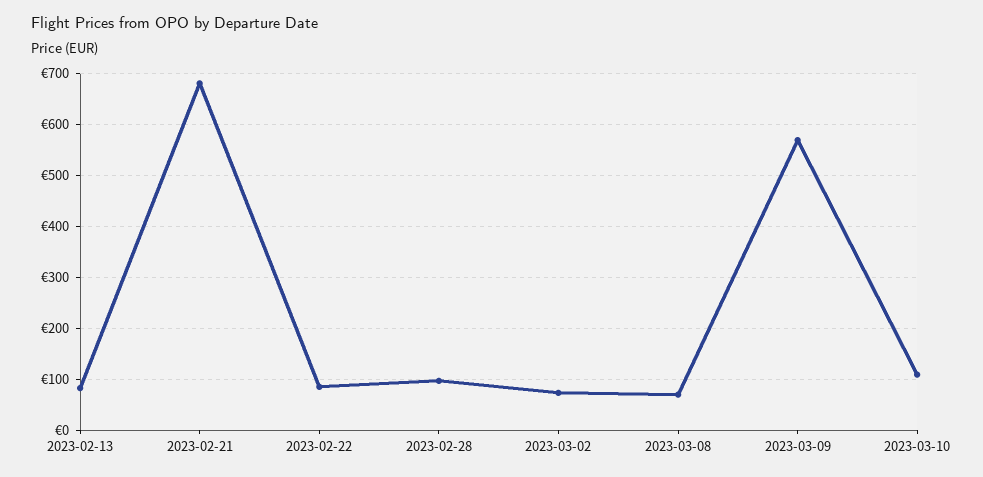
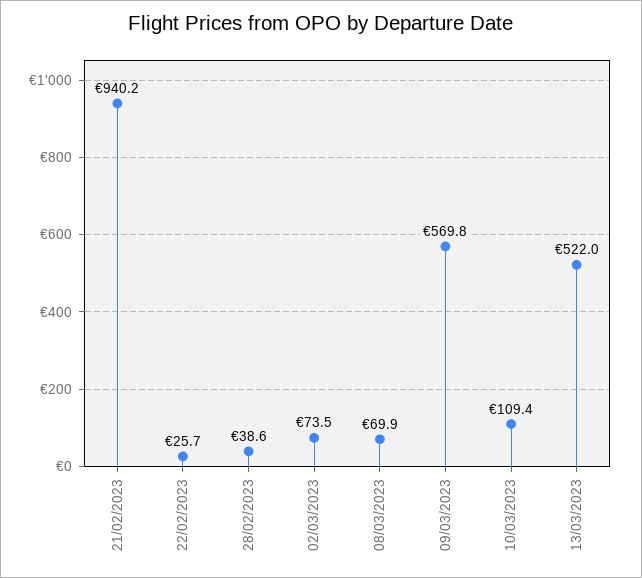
2023-02-13: 80 -> none
2023-02-21: 680 -> 940.2
2023-02-22: 80 -> 25.7
2023-02-28: 100 -> 38.6
13/03/2023: none -> 522

